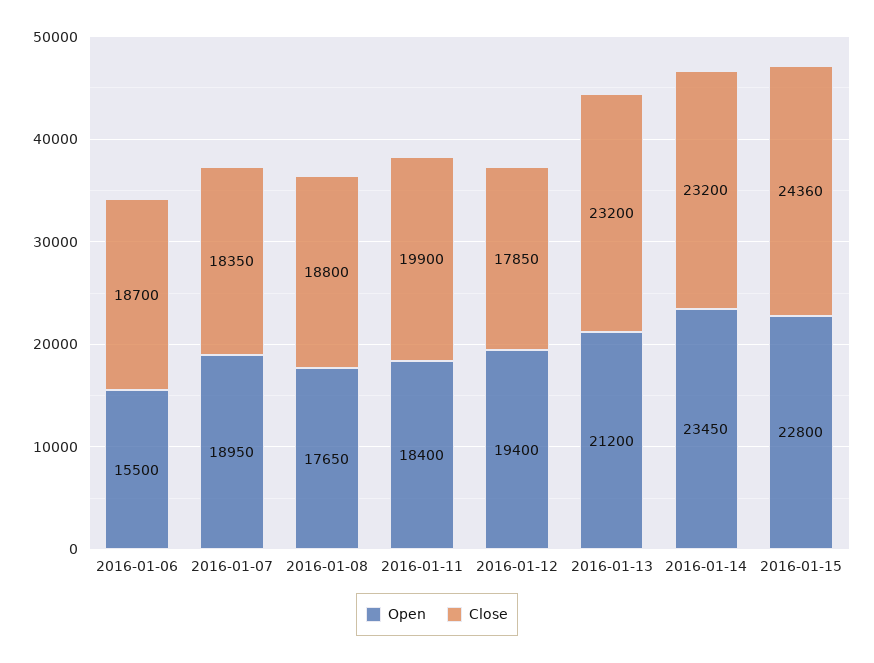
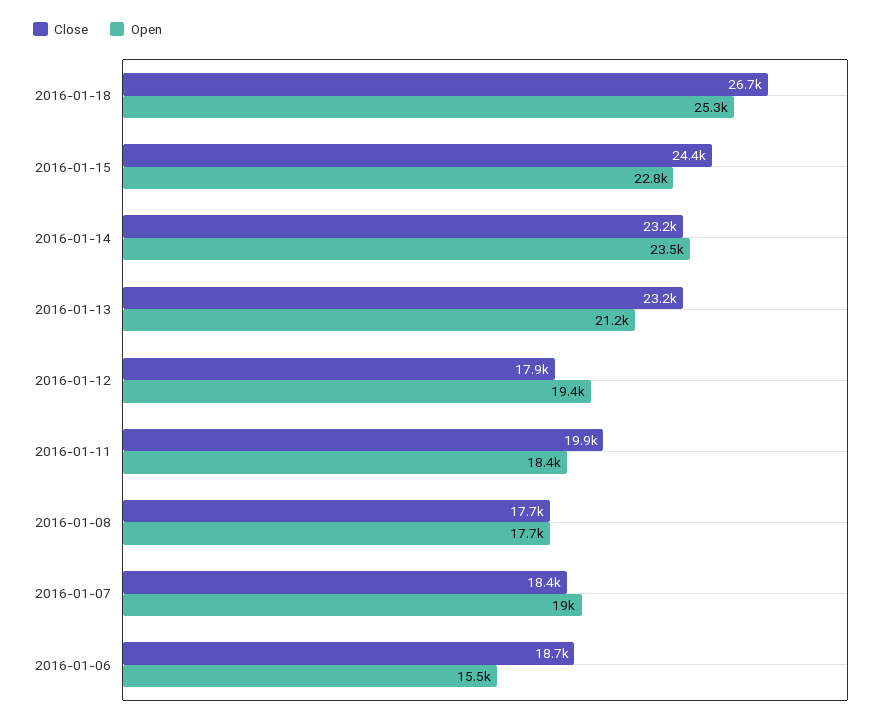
Close, 2016-01-08: 18800 -> 17700
Close, 2016-01-18: none -> 26700
Open, 2016-01-18: none -> 25300

